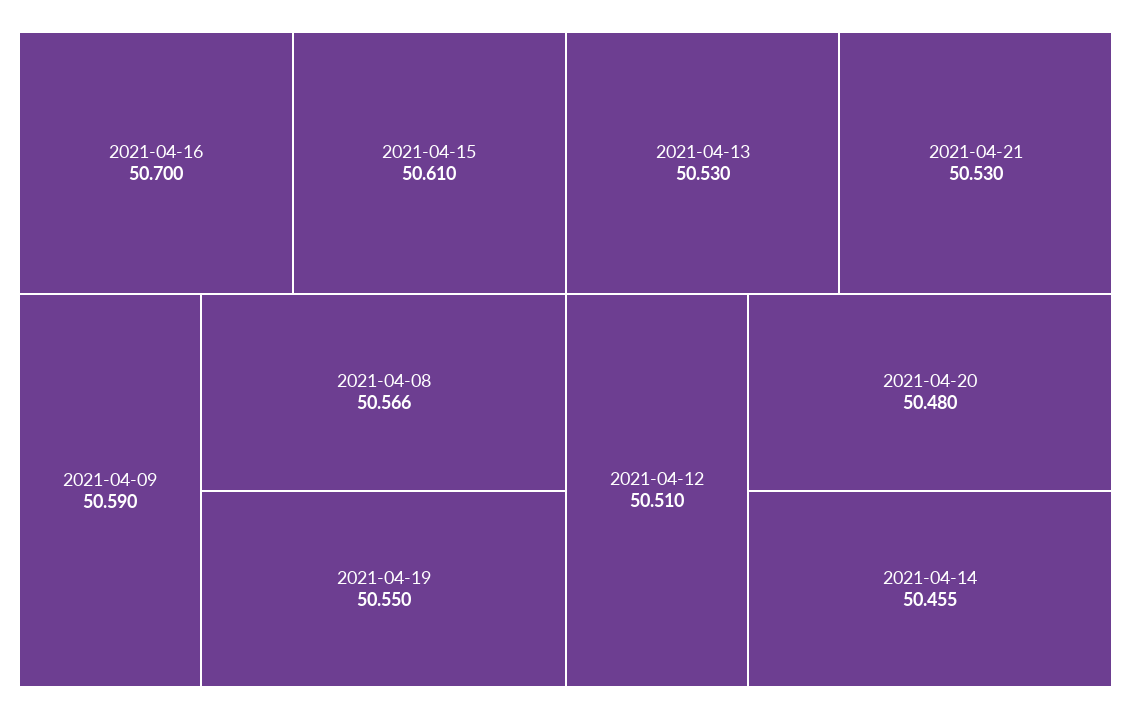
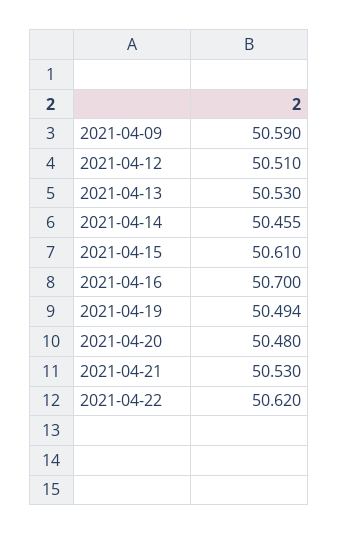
2021-04-08: 50.566 -> none
2021-04-19: 50.55 -> 50.494
2021-04-22: none -> 50.62

